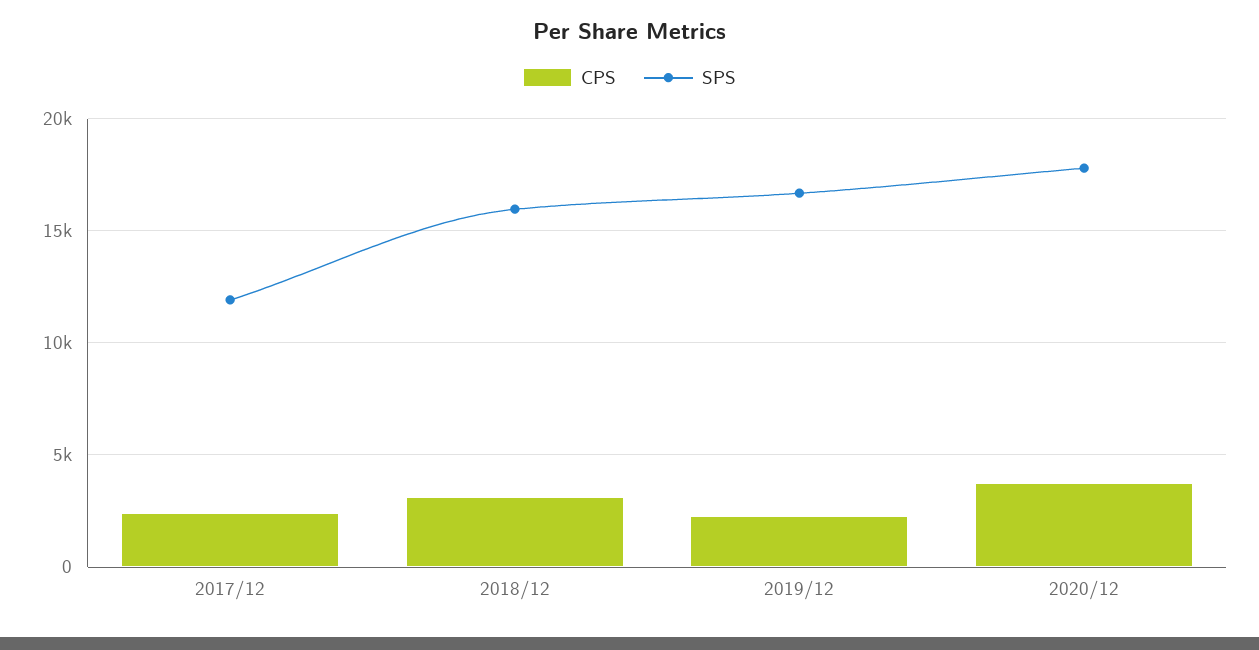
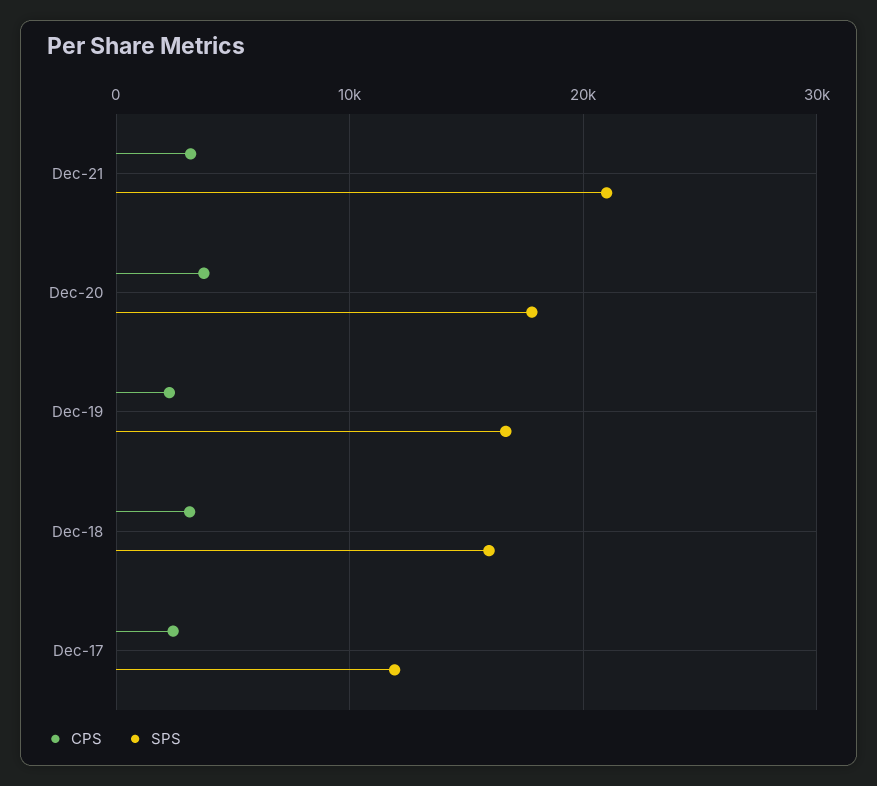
CPS, Dec-21: none -> 3000
SPS, Dec-21: none -> 21000

